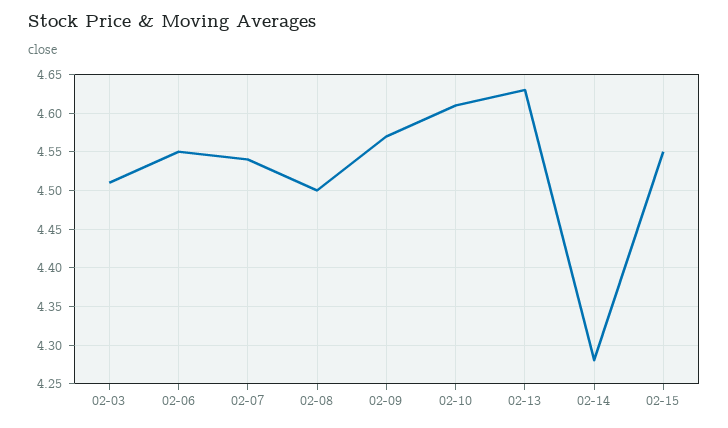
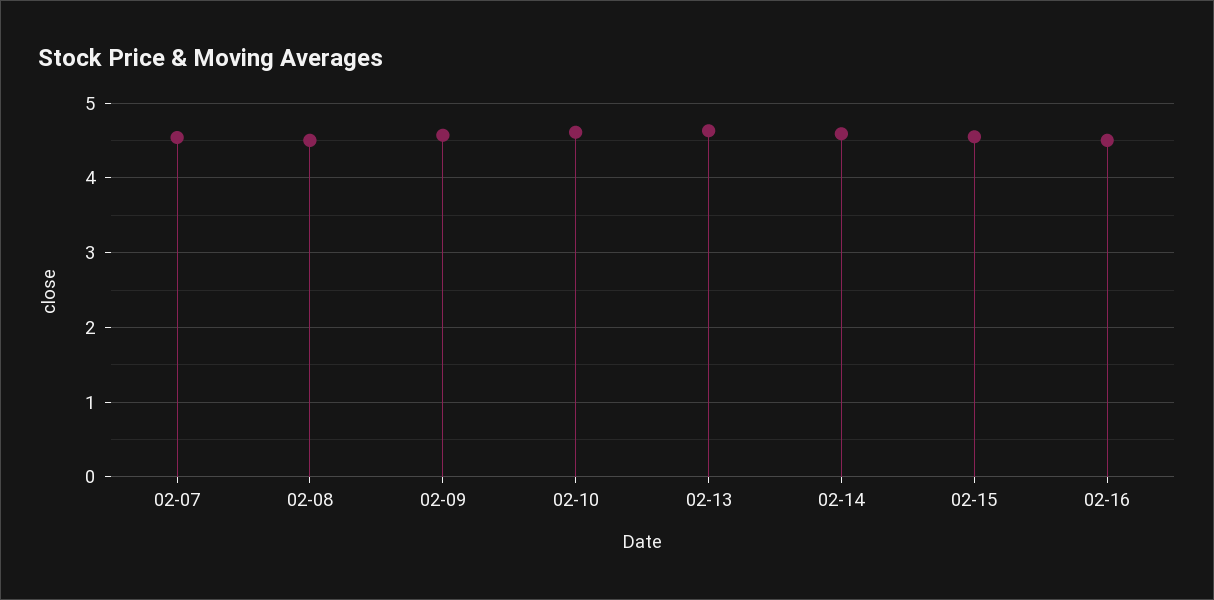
02-03: 4.51 -> none
02-06: 4.55 -> none
02-14: 4.28 -> 4.6
02-16: none -> 4.5

